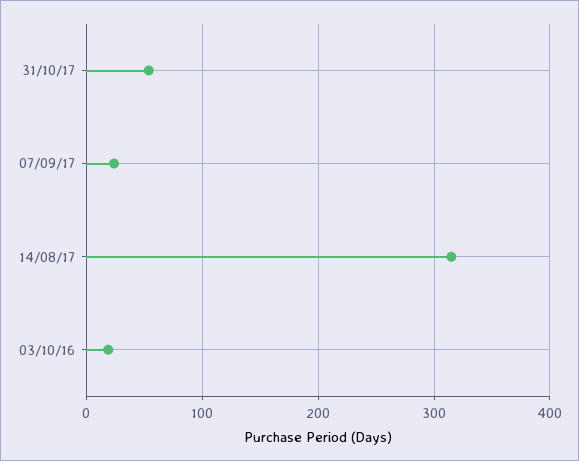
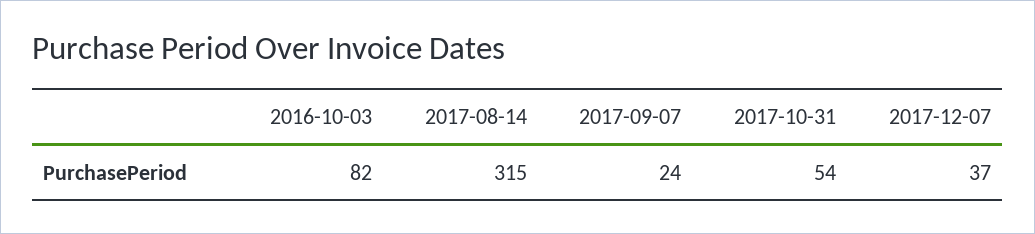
03/10/16: 20 -> 82
2017-12-07: none -> 37

